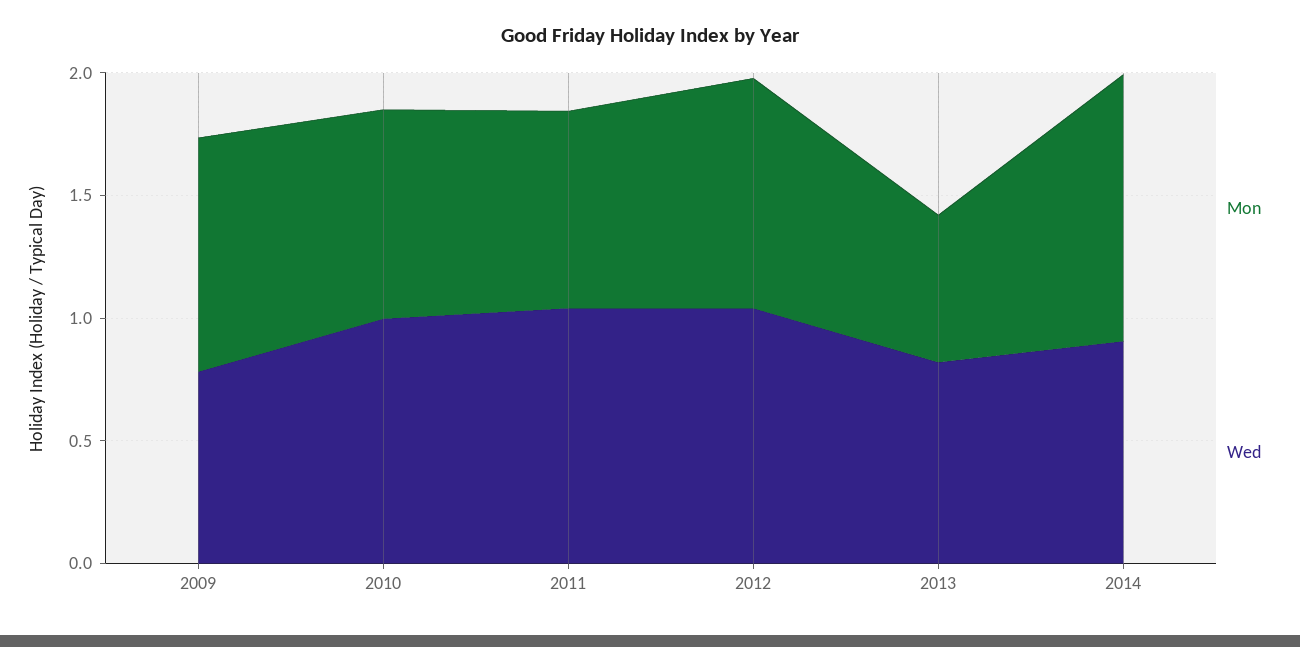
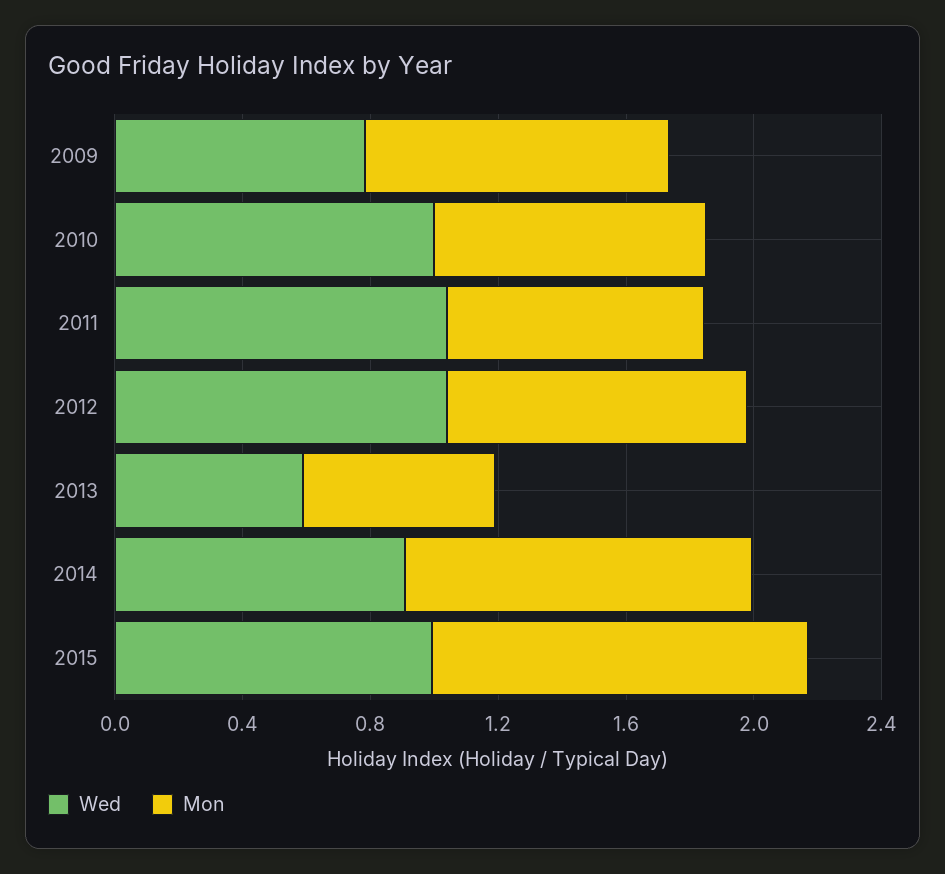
Wed, 2013: 0.8 -> 0.6
Wed, 2015: none -> 1
Mon, 2015: none -> 1.2

